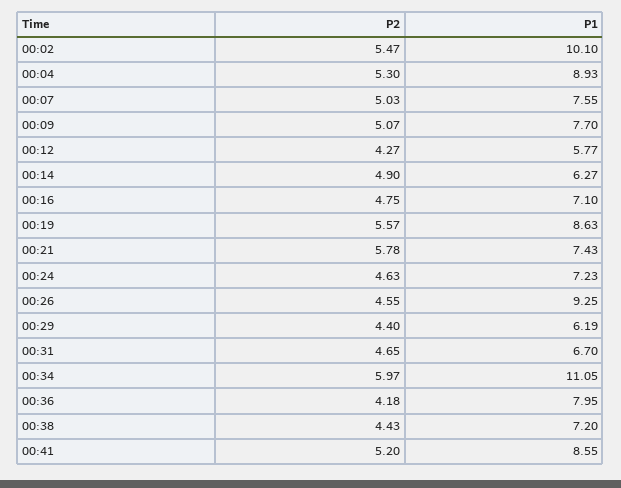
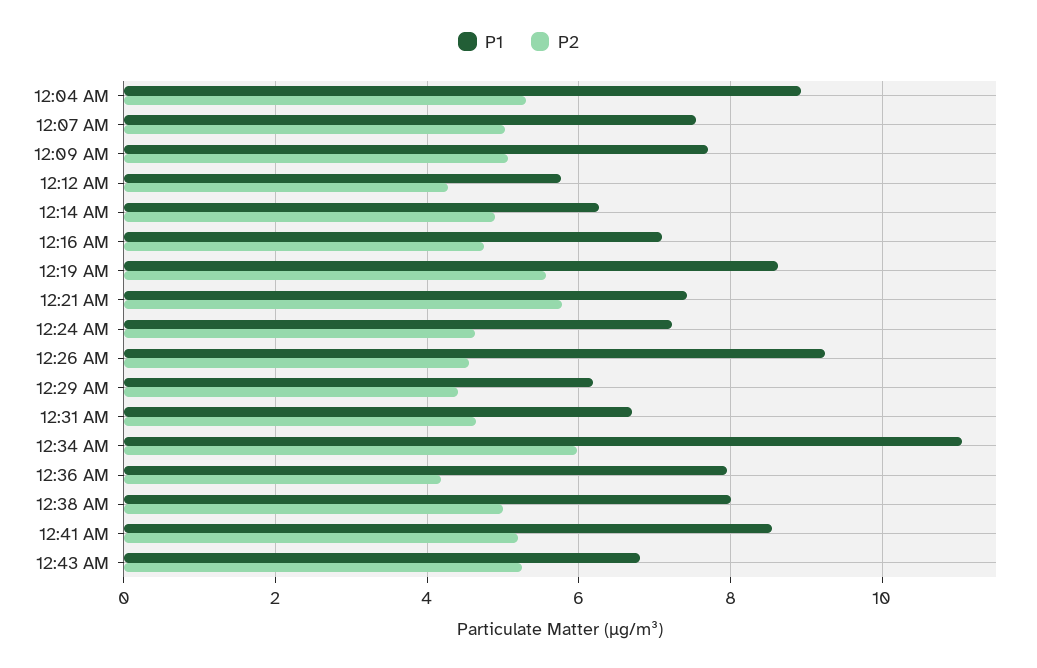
P2, 00:02: 5.47 -> none
P1, 00:02: 10.1 -> none
P2, 00:38: 4.43 -> 5
P1, 00:38: 7.2 -> 8
P1, 12:43 AM: none -> 6.8
P2, 12:43 AM: none -> 5.2

